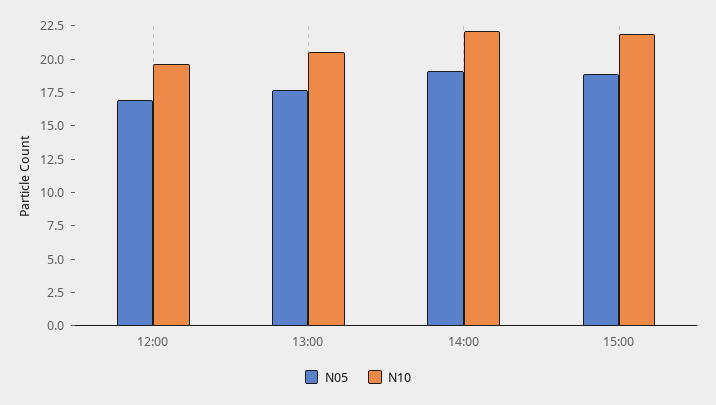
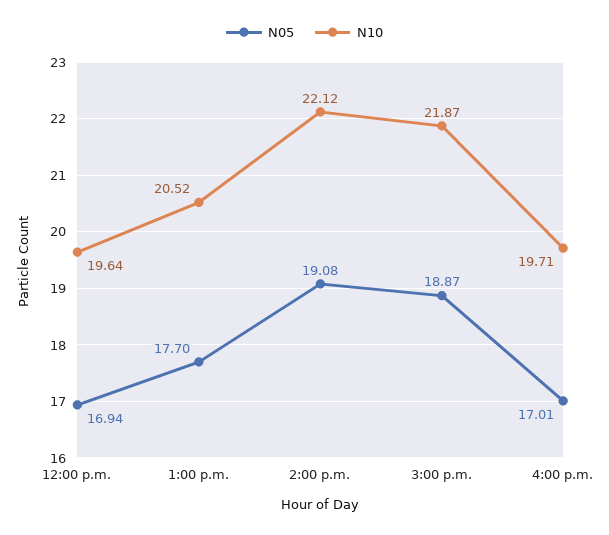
N05, 4:00 p.m.: none -> 17.01
N10, 4:00 p.m.: none -> 19.71

